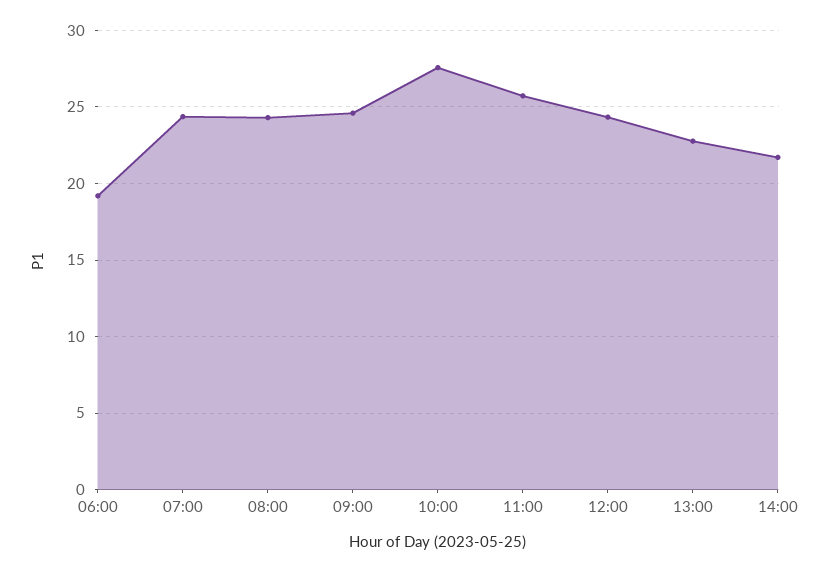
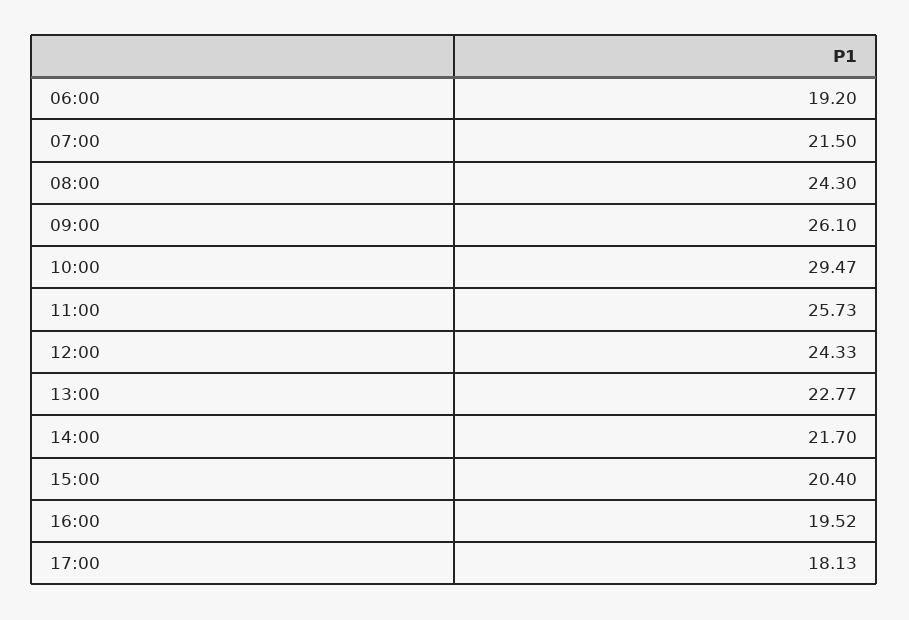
07:00: 24.5 -> 21.5
09:00: 24.5 -> 26.1
10:00: 27.5 -> 29.47
15:00: none -> 20.4
16:00: none -> 19.52
17:00: none -> 18.13

